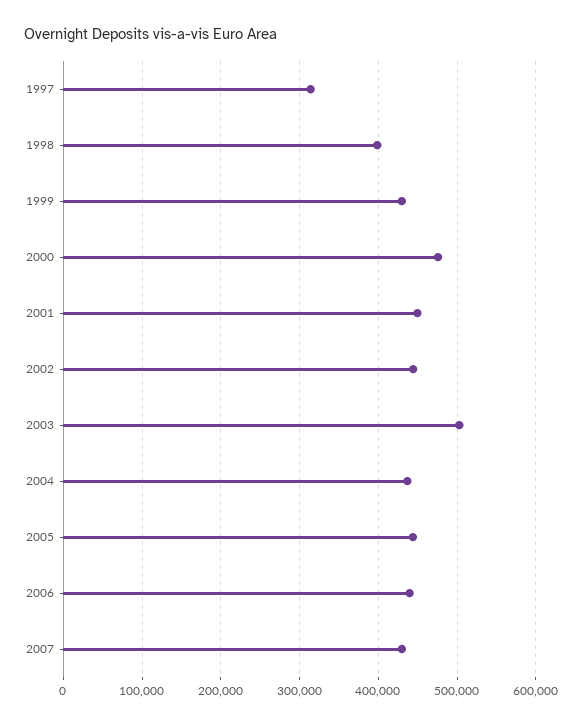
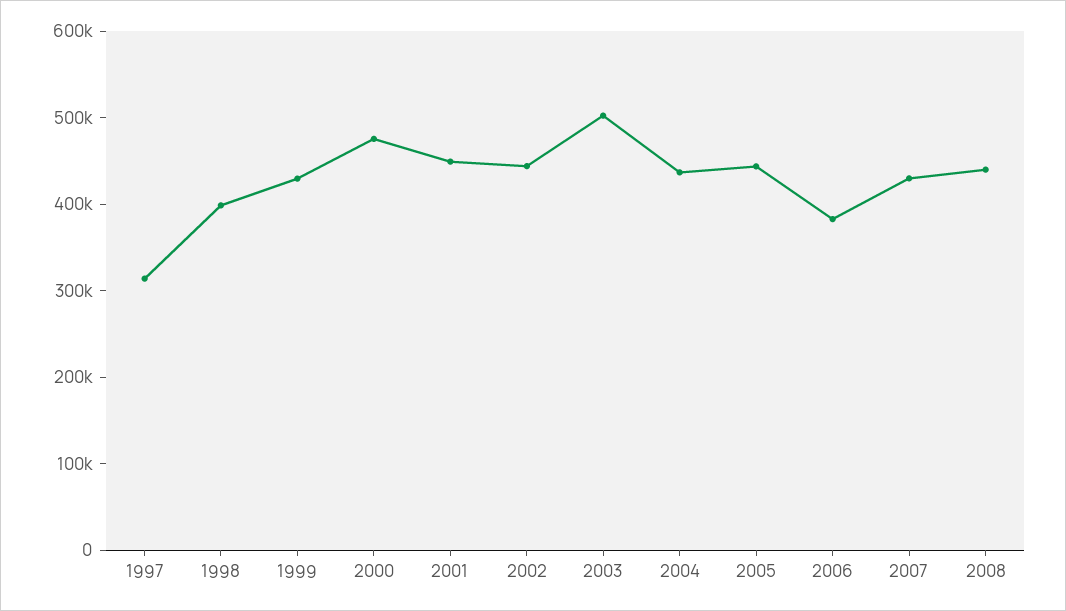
2006: 440000 -> 380000
2008: none -> 440000

